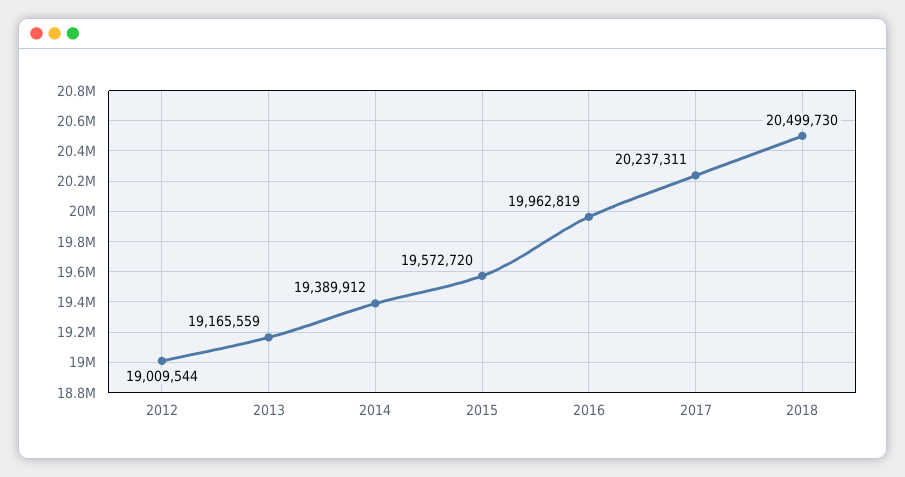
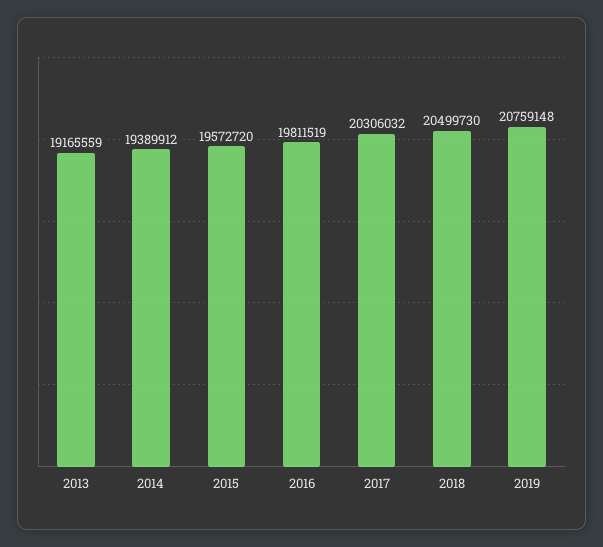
2012: 19009544 -> none
2016: 19962819 -> 19811519
2017: 20237311 -> 20306032
2019: none -> 20759148

